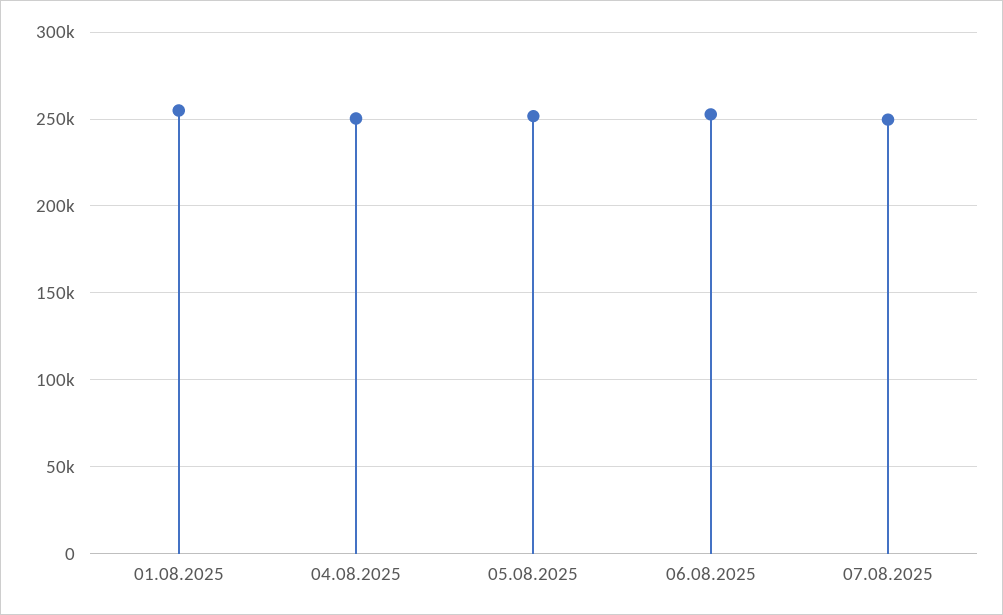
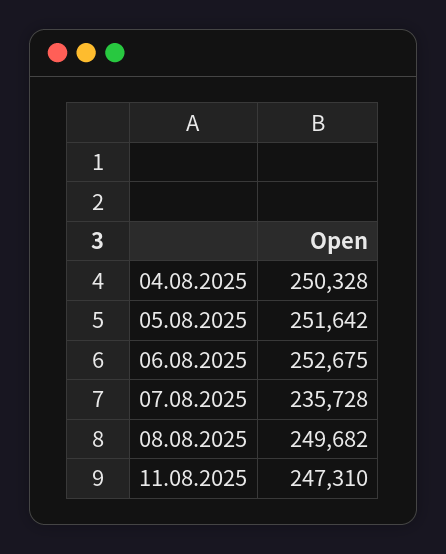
01.08.2025: 255000 -> none
07.08.2025: 250000 -> 235728
08.08.2025: none -> 249682
11.08.2025: none -> 247310

